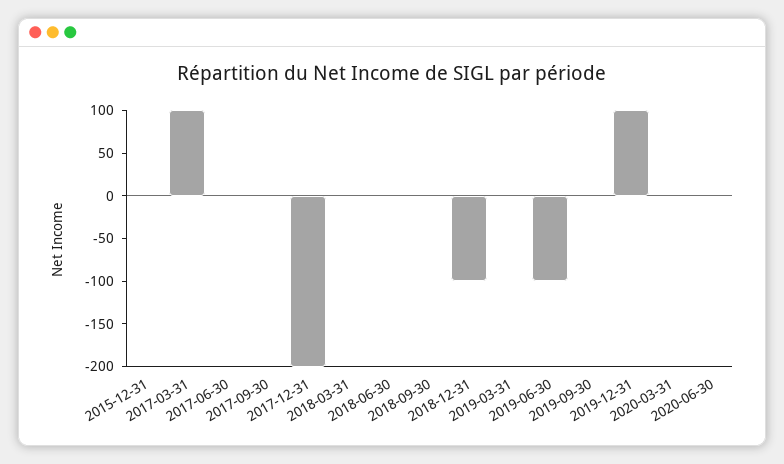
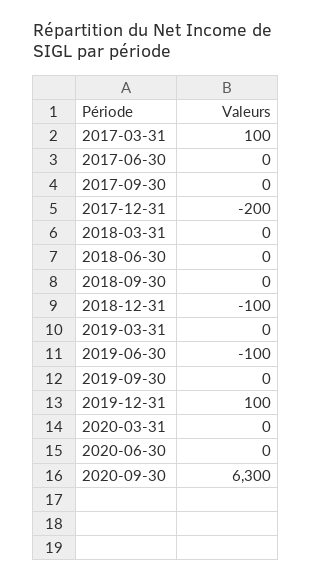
2015-12-31: 0 -> none
2020-09-30: none -> 6300

